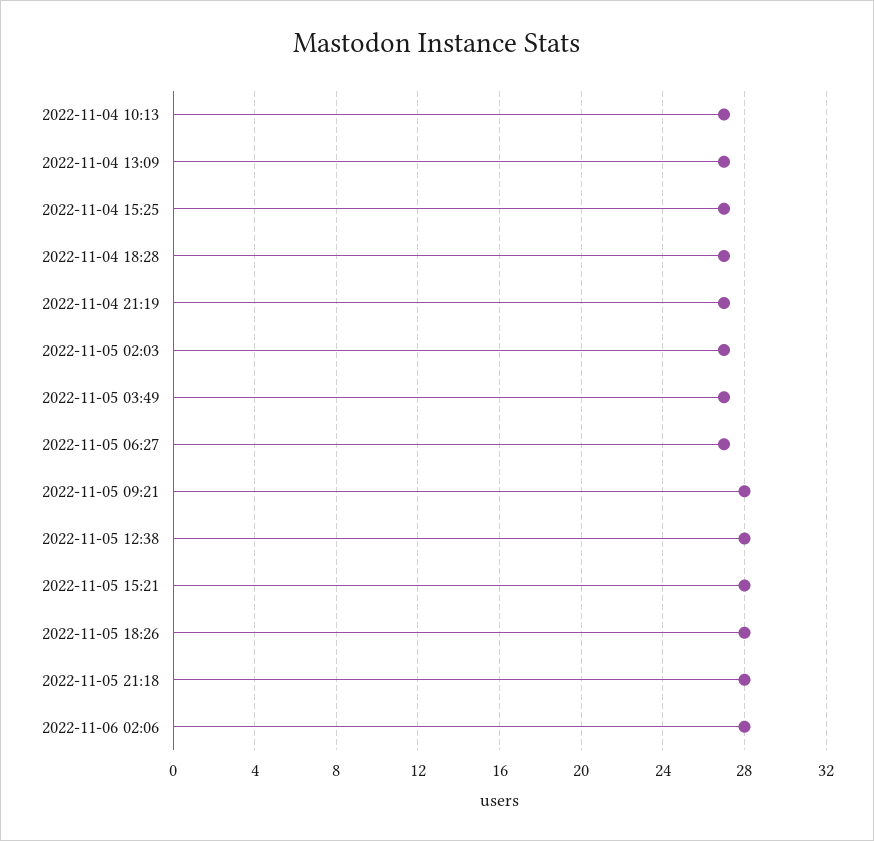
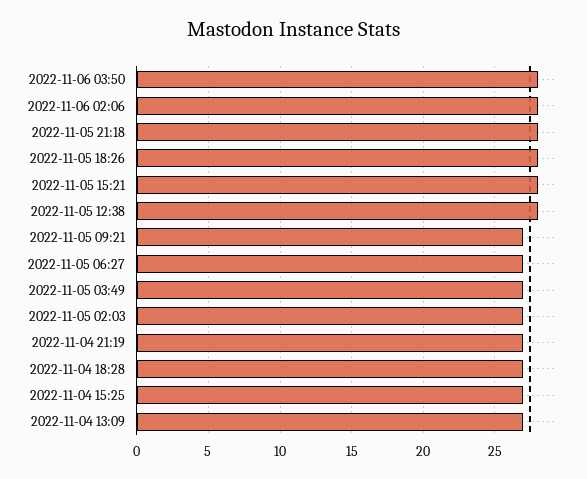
2022-11-04 10:13: 27 -> none
2022-11-05 09:21: 28 -> 27
2022-11-06 03:50: none -> 28

